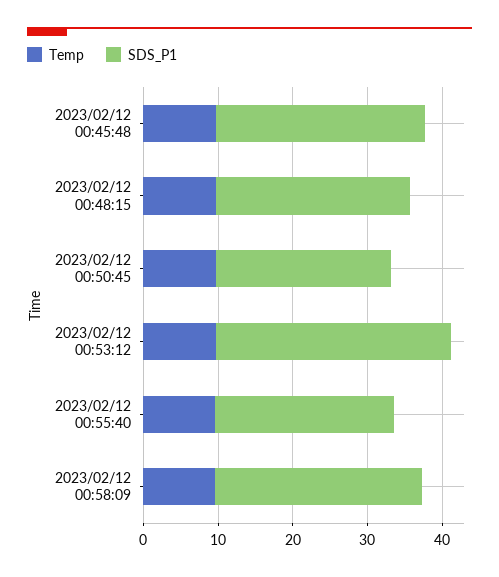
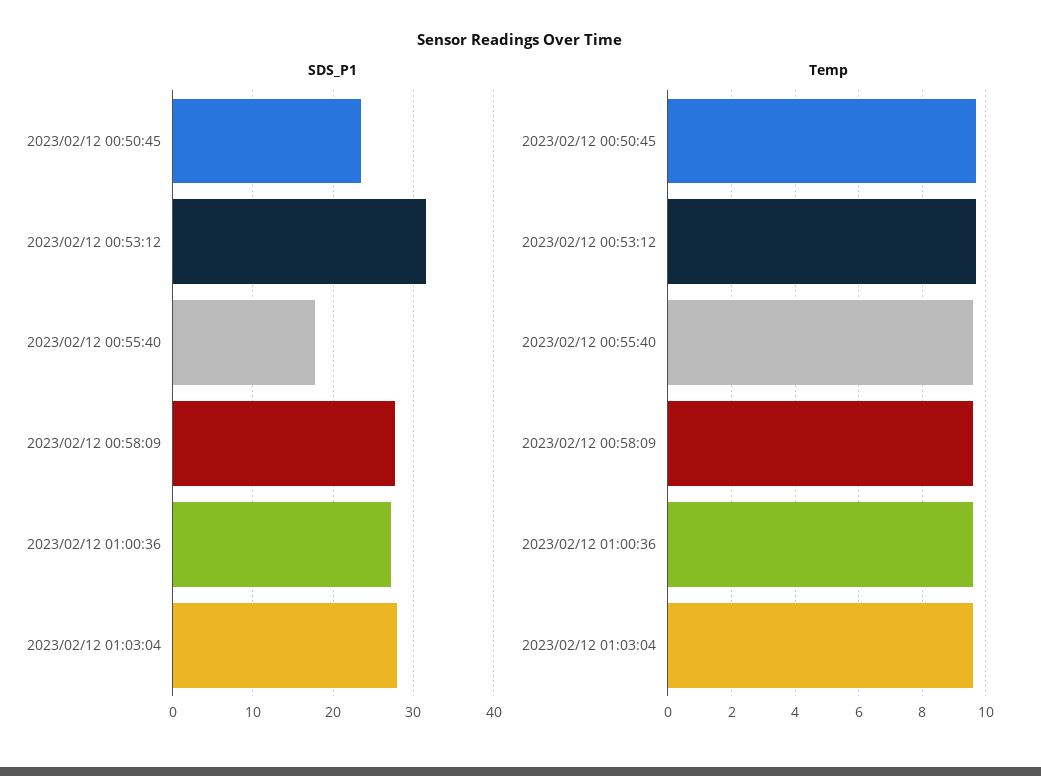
Temp, 2023/02/12 00:45:48: 10 -> none
SDS_P1, 2023/02/12 00:45:48: 28 -> none
Temp, 2023/02/12 00:48:15: 10 -> none
SDS_P1, 2023/02/12 00:48:15: 26 -> none
SDS_P1, 2023/02/12 00:55:40: 24 -> 18
SDS_P1, 2023/02/12 01:00:36: none -> 27
SDS_P1, 2023/02/12 01:03:04: none -> 28
Temp, 2023/02/12 01:00:36: none -> 9.5
Temp, 2023/02/12 01:03:04: none -> 9.5

